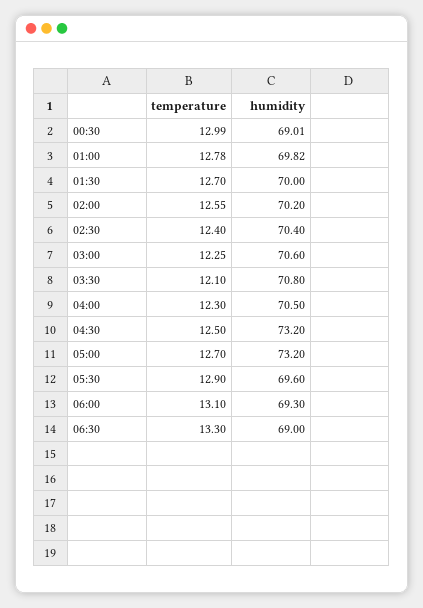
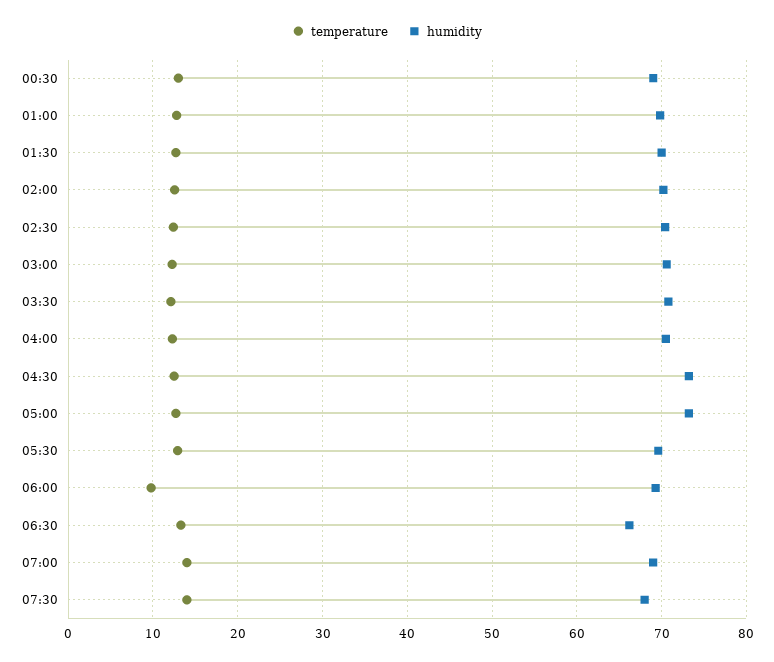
temperature, 06:00: 13.1 -> 10
humidity, 06:30: 69 -> 66
temperature, 07:00: none -> 14
humidity, 07:00: none -> 69
temperature, 07:30: none -> 14
humidity, 07:30: none -> 68

